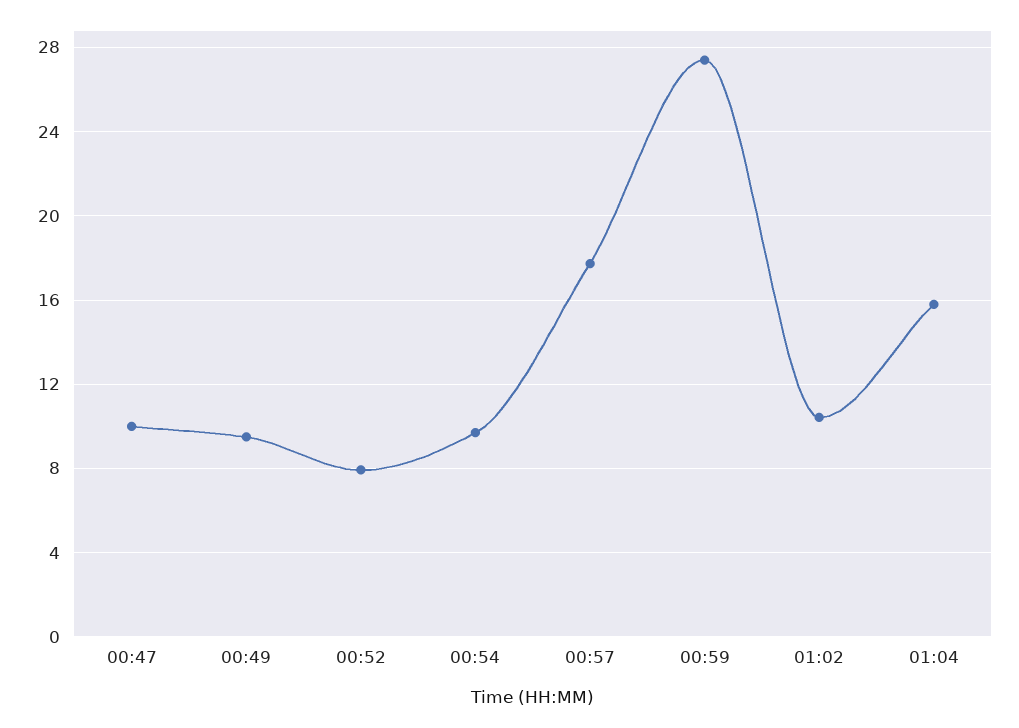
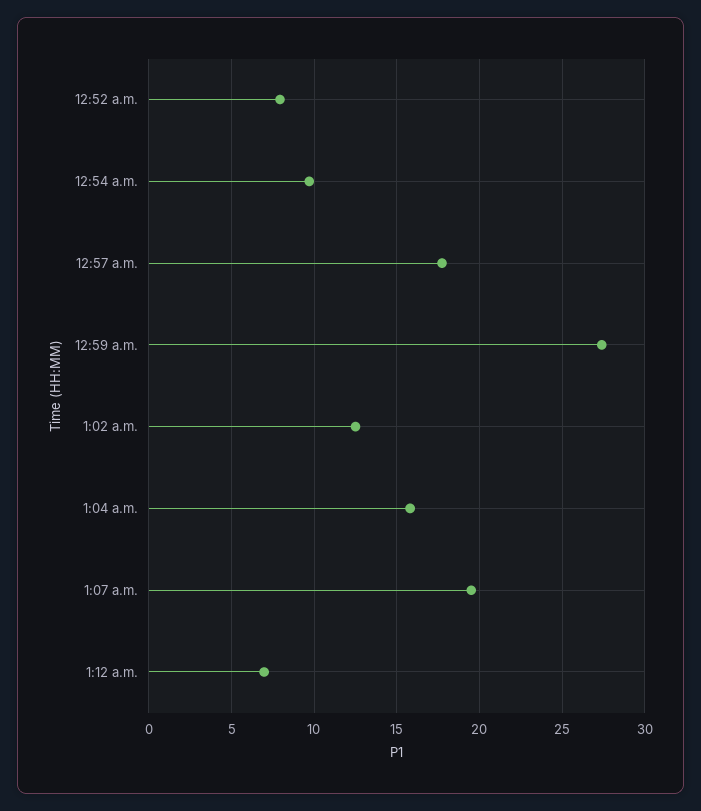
00:47: 10 -> none
00:49: 9.5 -> none
01:02: 10.5 -> 12.5
1:07 a.m.: none -> 19.5
1:12 a.m.: none -> 7

